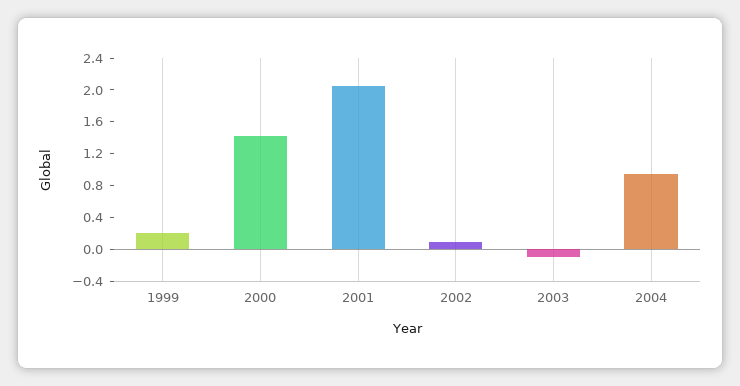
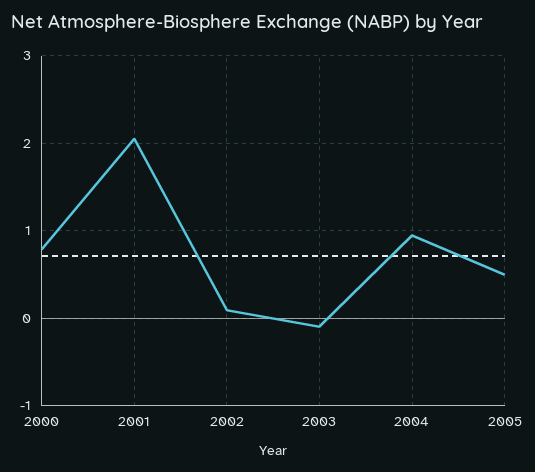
1999: 0.2 -> none
2000: 1.4 -> 0.8
2005: none -> 0.5

